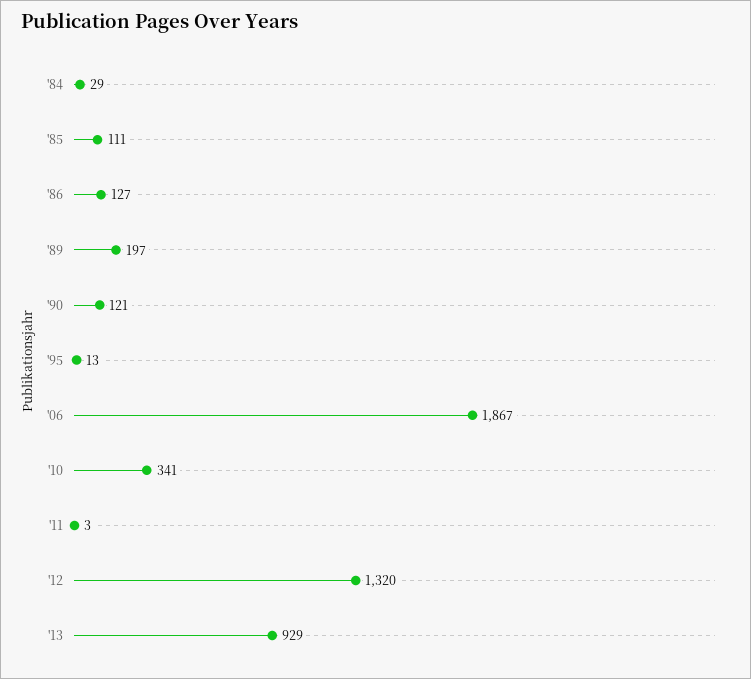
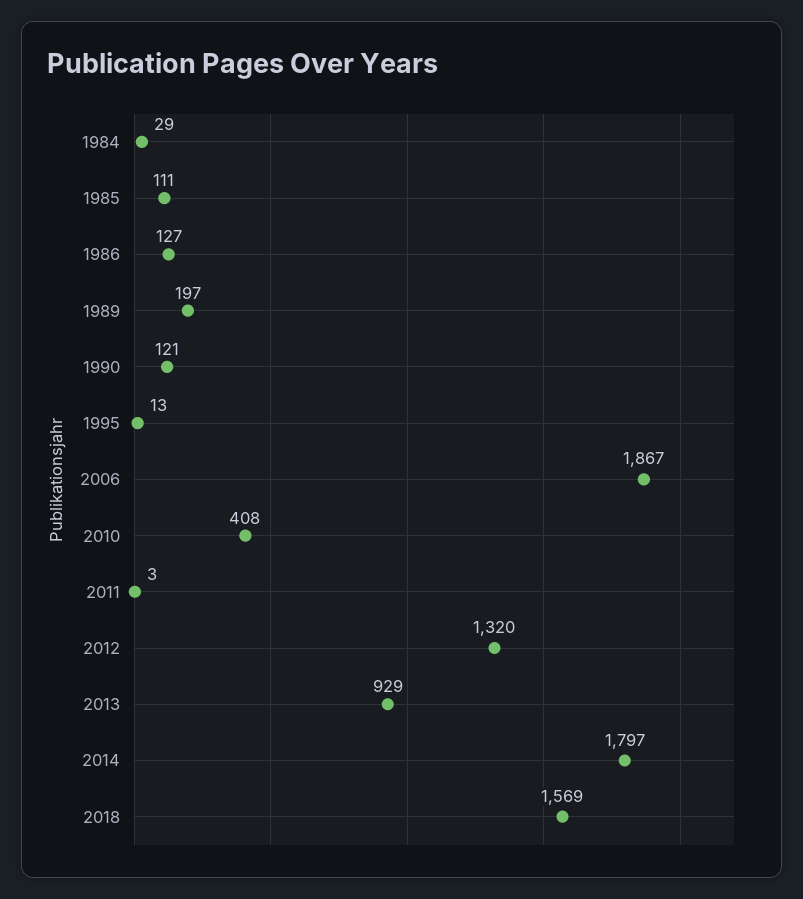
'10: 341 -> 408
2014: none -> 1797
2018: none -> 1569

